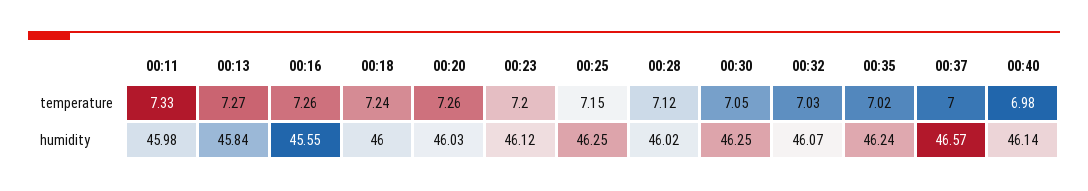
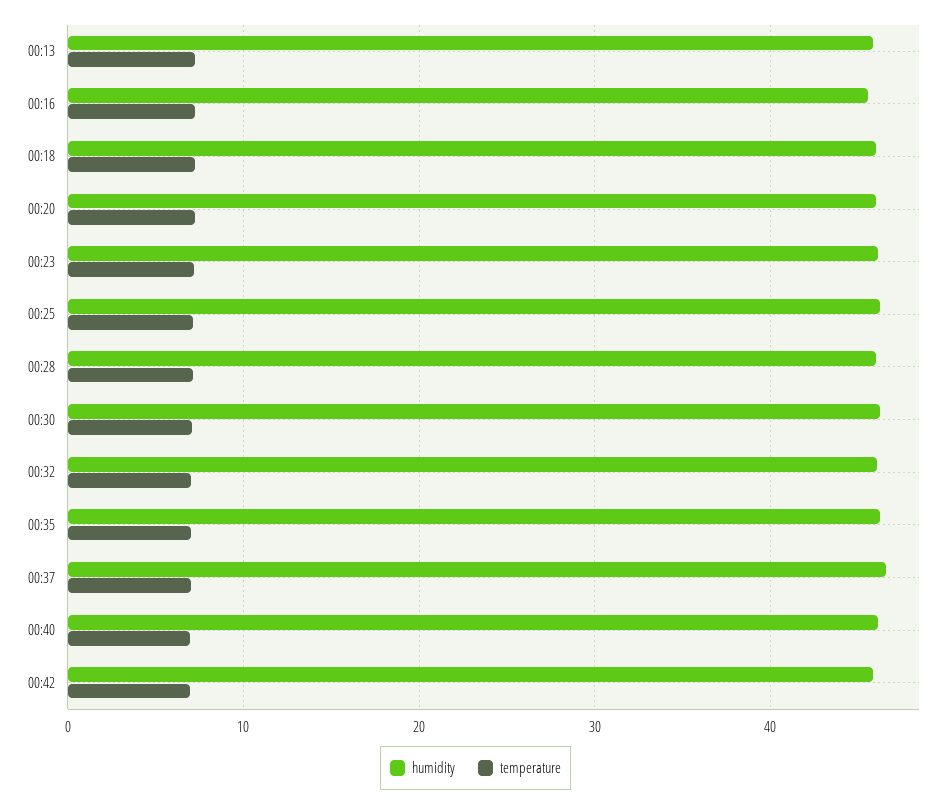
temperature, 00:11: 7.33 -> none
humidity, 00:11: 45.98 -> none
humidity, 00:42: none -> 46
temperature, 00:42: none -> 7

